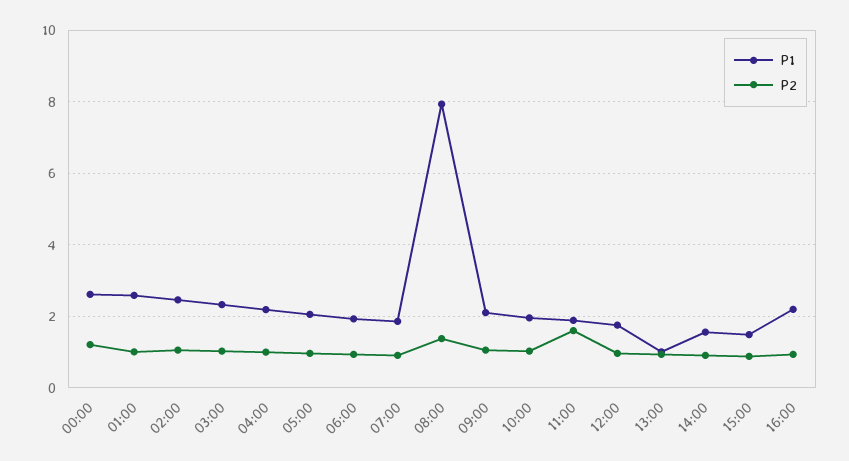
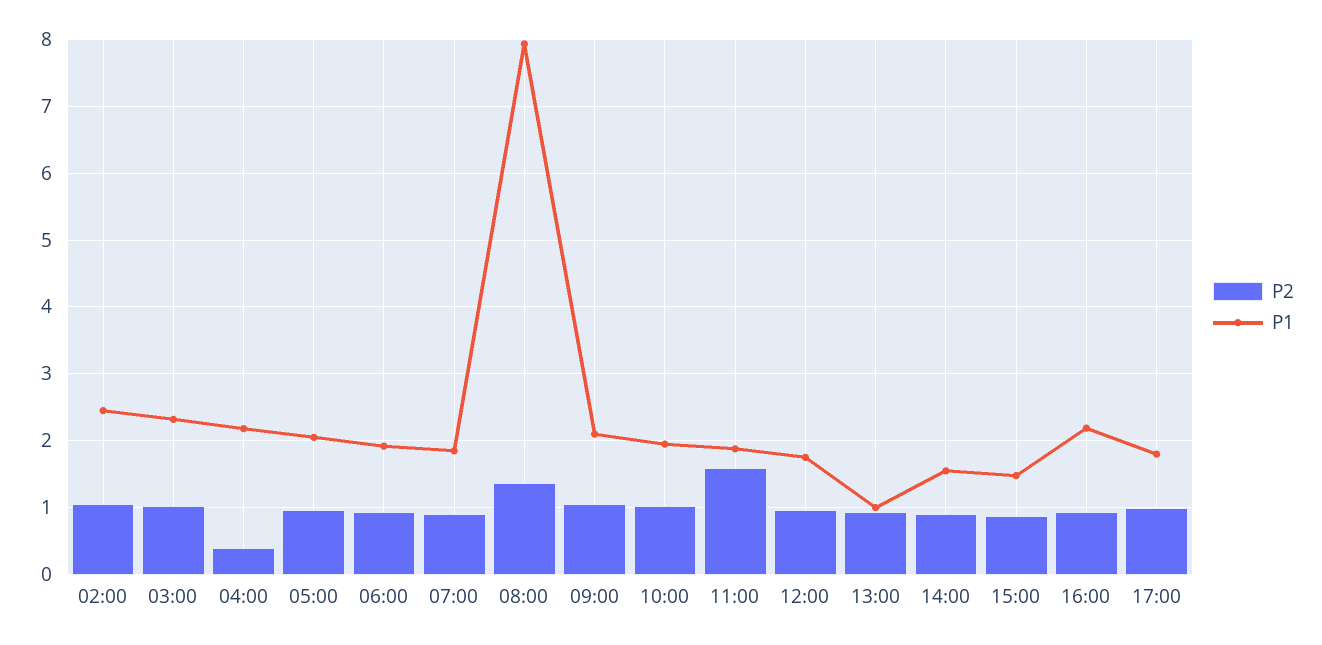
P1, 00:00: 2.6 -> none
P2, 00:00: 1.2 -> none
P1, 01:00: 2.6 -> none
P2, 01:00: 1 -> none
P2, 04:00: 1 -> 0.4
P2, 17:00: none -> 1
P1, 17:00: none -> 1.8

